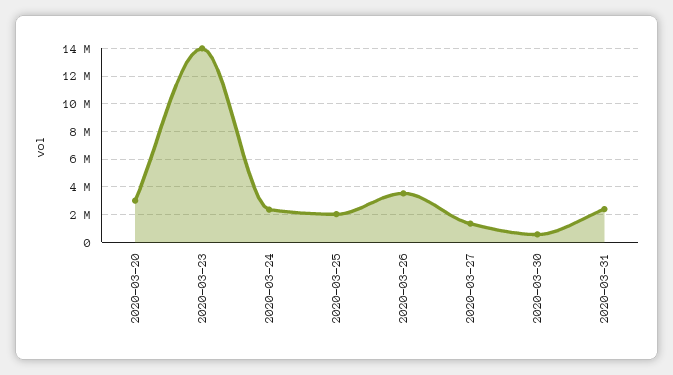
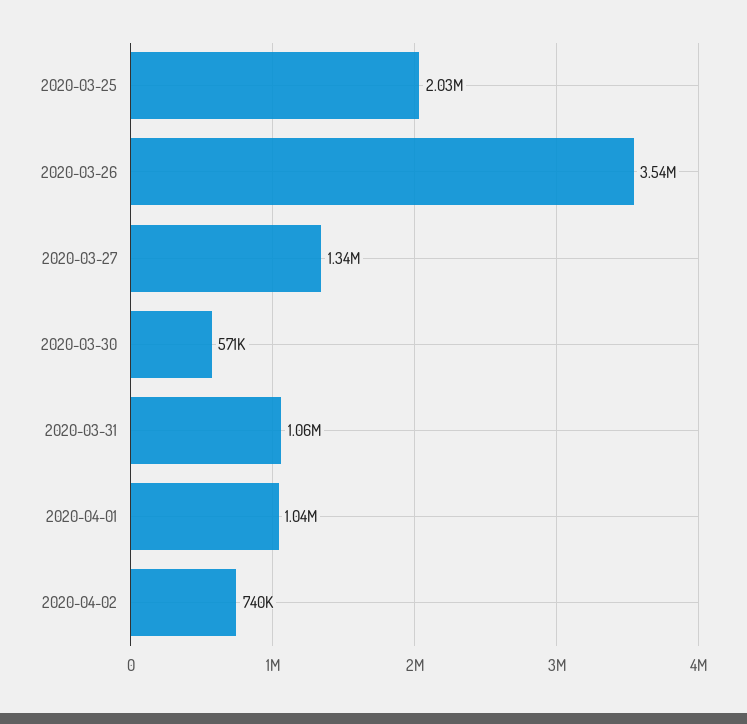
2020-03-20: 3000000 -> none
2020-03-23: 14000000 -> none
2020-03-24: 2500000 -> none
2020-03-31: 2500000 -> 1060000
2020-04-01: none -> 1040000
2020-04-02: none -> 740000

